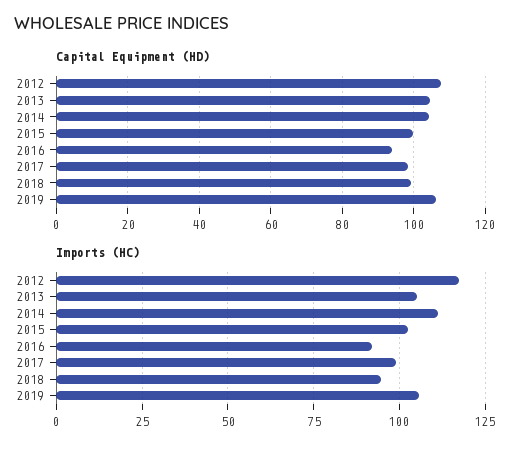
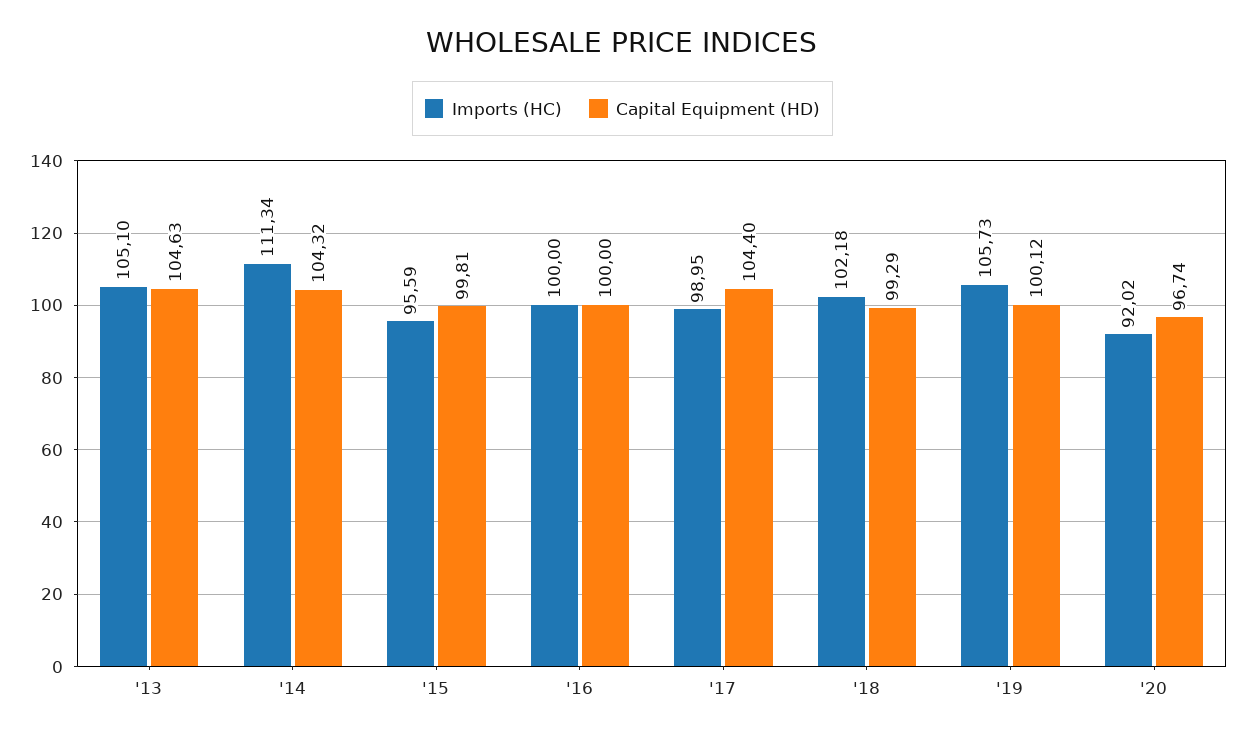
Capital Equipment (HD), 2012: 108 -> none
Capital Equipment (HD), 2016: 94 -> 100
Capital Equipment (HD), 2017: 98 -> 104.4
Capital Equipment (HD), 2019: 106 -> 100.12
Imports (HC), 2012: 117.5 -> none
Imports (HC), 2015: 102.5 -> 95.59
Imports (HC), 2016: 92.5 -> 100
Imports (HC), 2018: 95 -> 102.18
Imports (HC), '20: none -> 92.02
Capital Equipment (HD), '20: none -> 96.74

